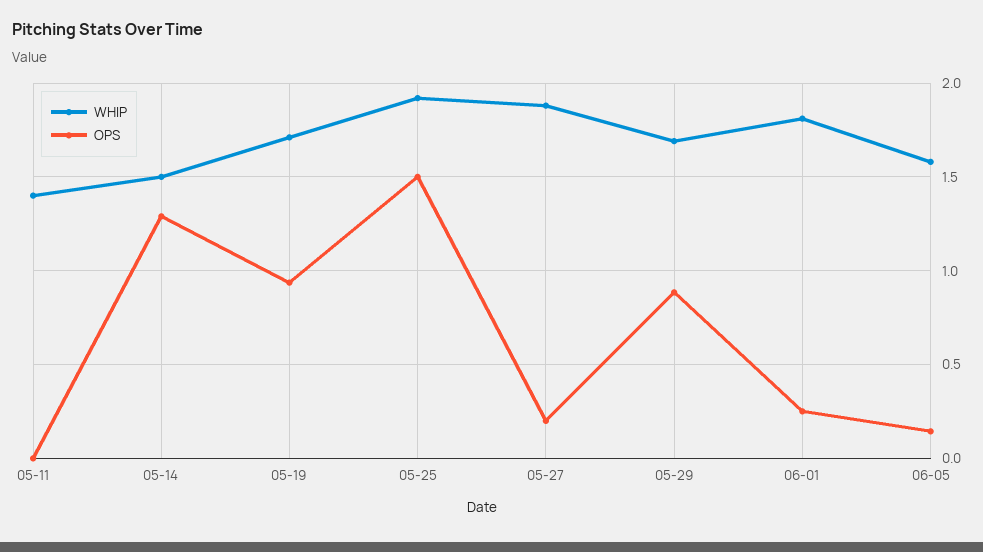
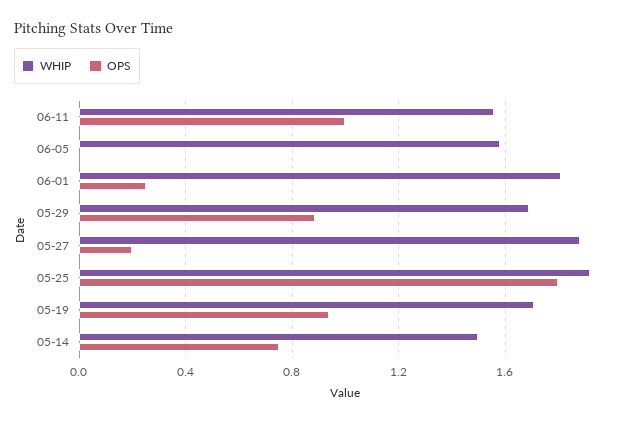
WHIP, 05-11: 1.4 -> none
OPS, 05-11: 0 -> none
OPS, 05-14: 1.3 -> 0.75
OPS, 05-25: 1.5 -> 1.8
OPS, 06-05: 0.15 -> 0
WHIP, 06-11: none -> 1.55
OPS, 06-11: none -> 1

